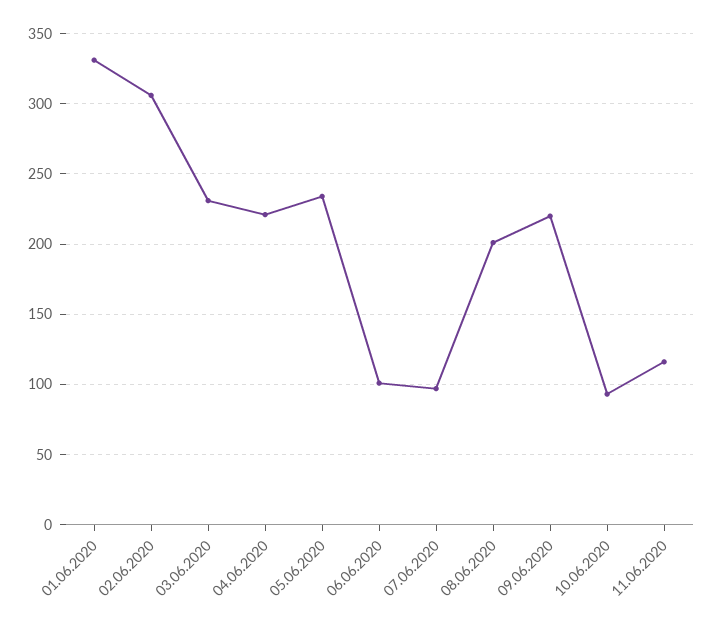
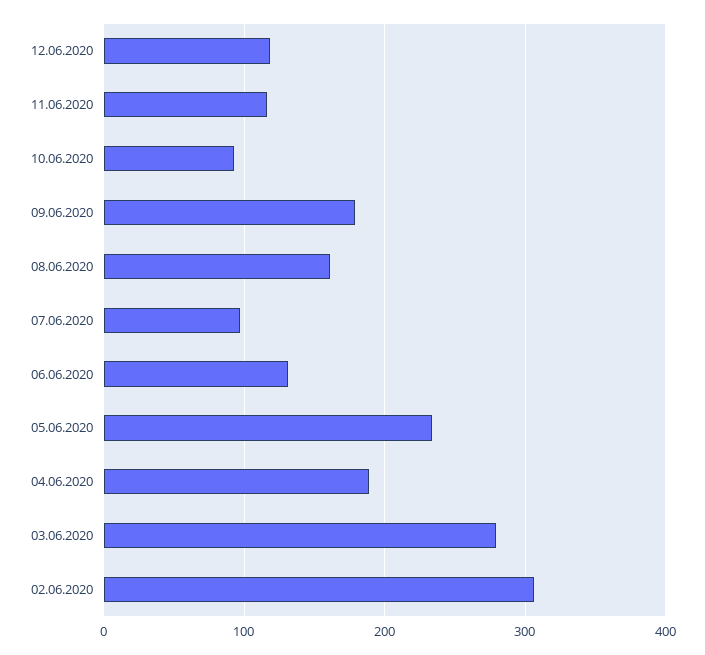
01.06.2020: 330 -> none
03.06.2020: 230 -> 280
04.06.2020: 220 -> 190
06.06.2020: 100 -> 130
08.06.2020: 200 -> 160
09.06.2020: 220 -> 180
12.06.2020: none -> 120

